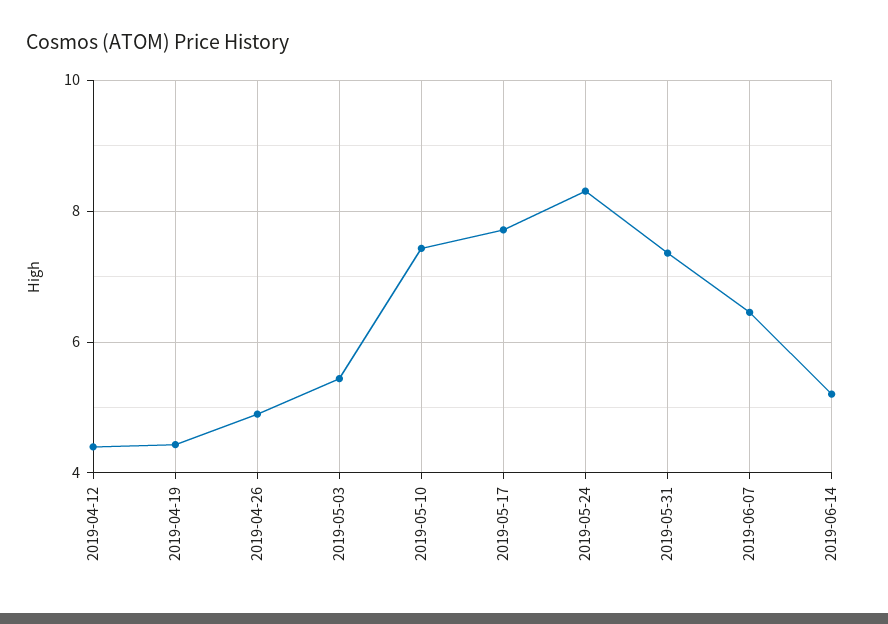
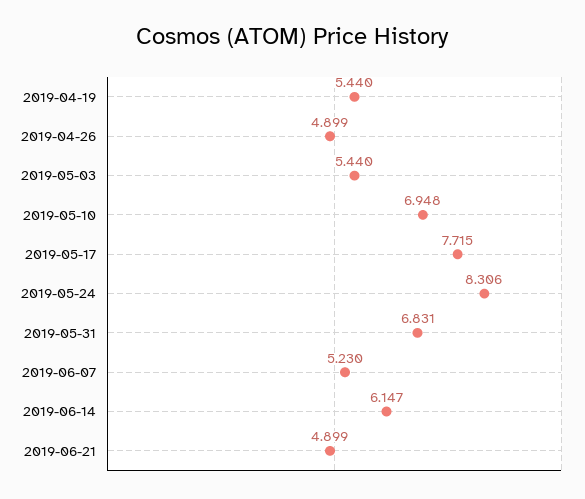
2019-04-12: 4.4 -> none
2019-04-19: 4.4 -> 5.44
2019-05-10: 7.4 -> 6.948
2019-05-31: 7.4 -> 6.831
2019-06-07: 6.4 -> 5.23
2019-06-14: 5.2 -> 6.147
2019-06-21: none -> 4.899

